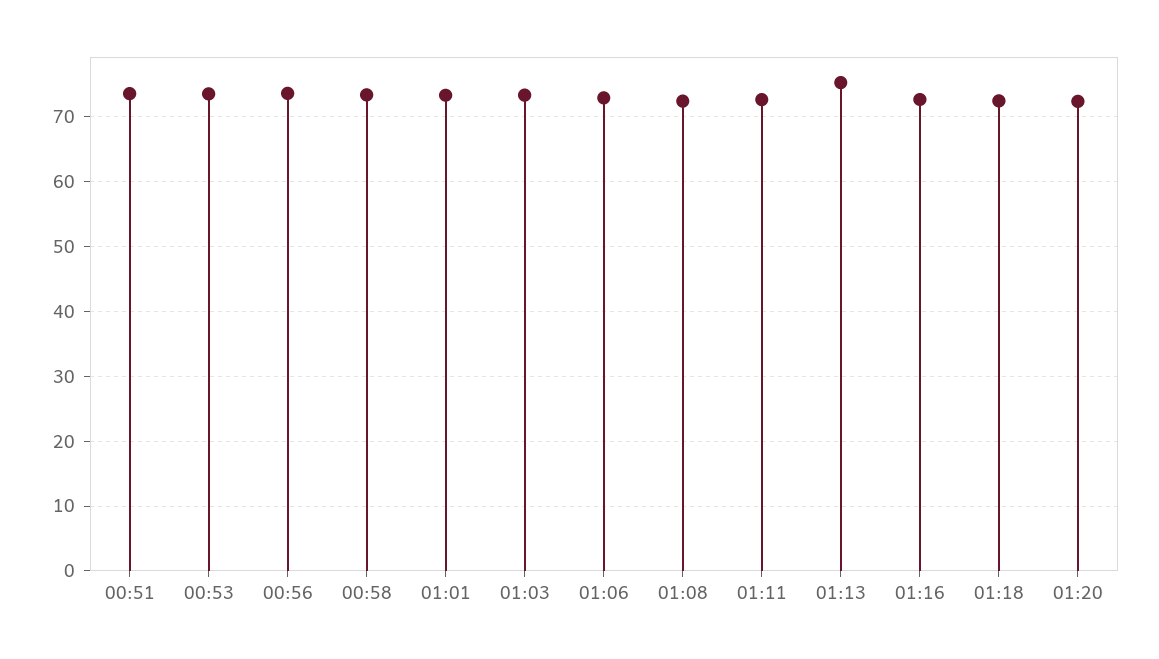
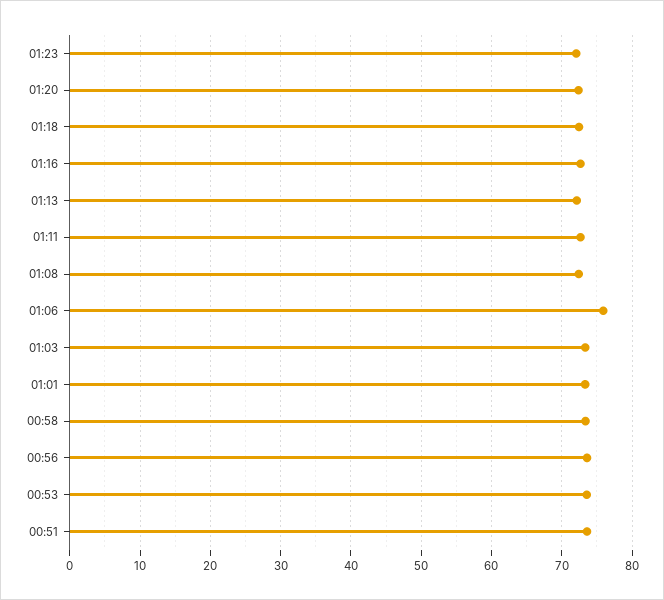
01:06: 73 -> 76
01:13: 75 -> 72
01:23: none -> 72

